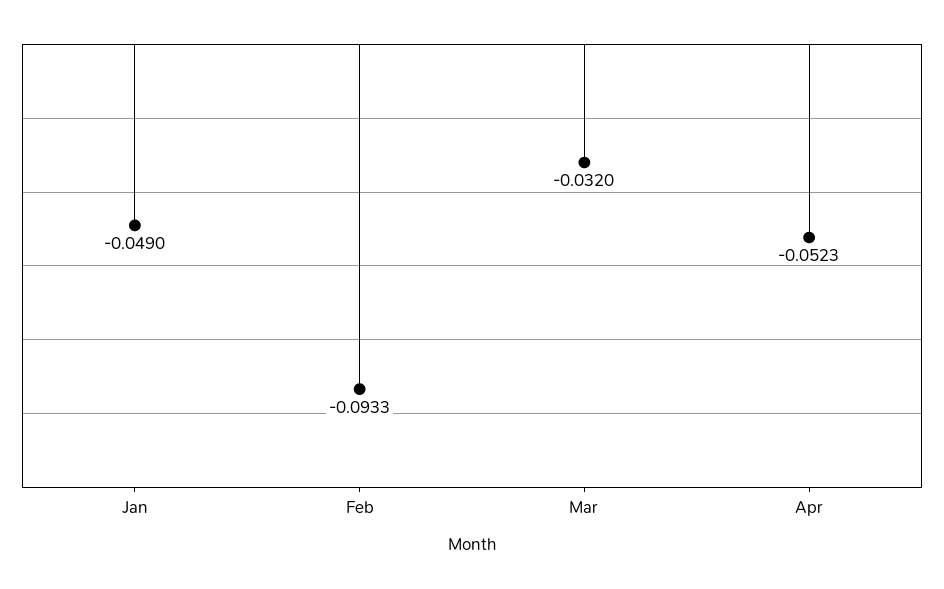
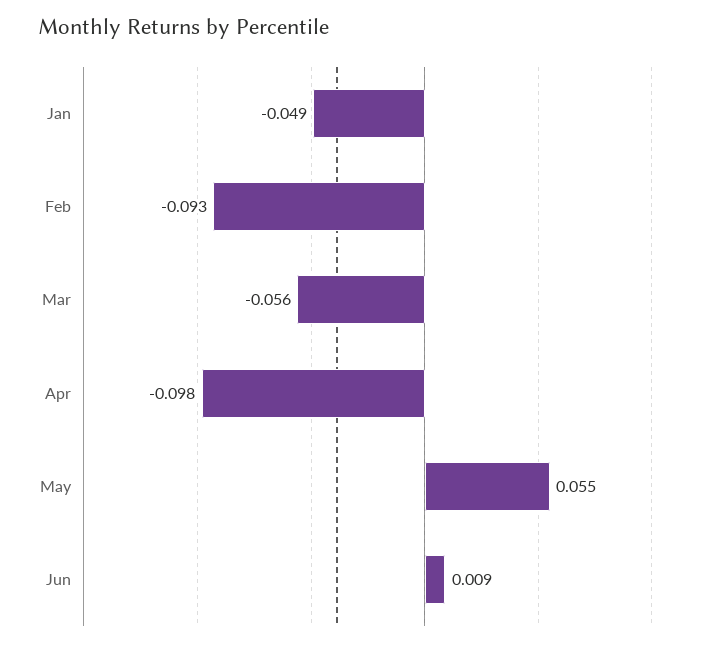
Mar: -0.032 -> -0.056
Apr: -0.0523 -> -0.098
May: none -> 0.055
Jun: none -> 0.009

